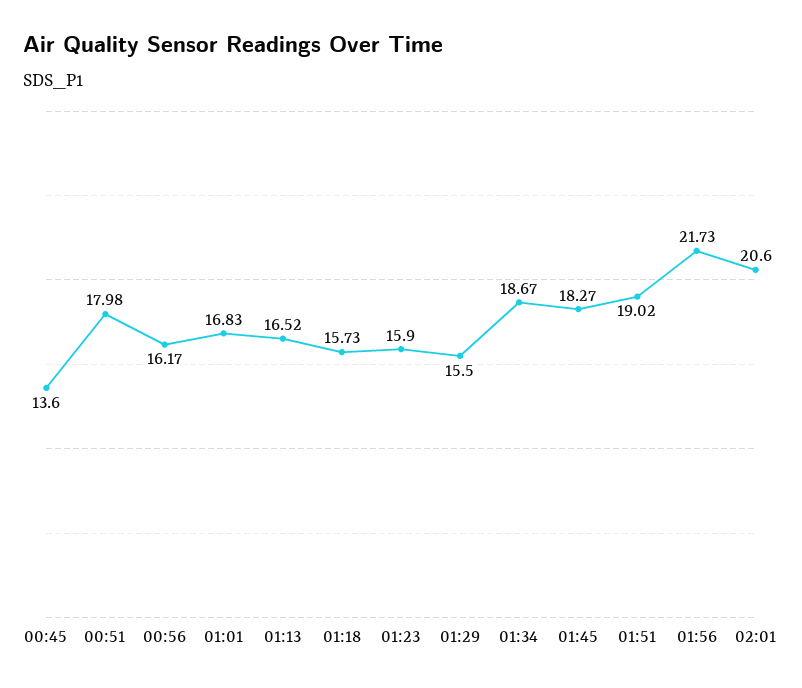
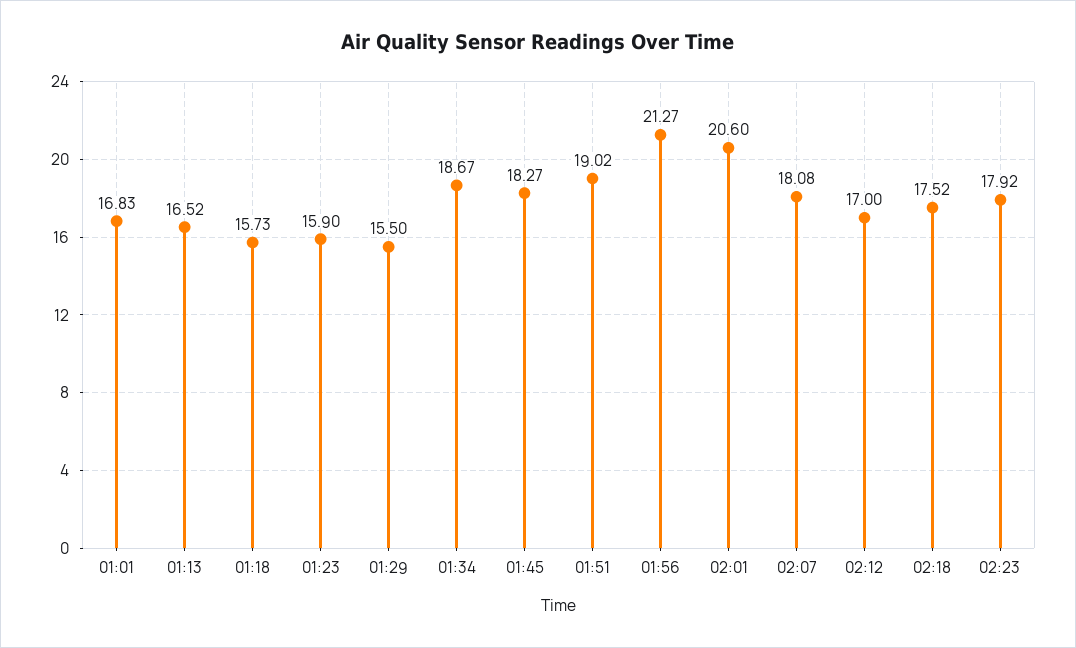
00:45: 13.6 -> none
00:51: 17.98 -> none
00:56: 16.17 -> none
01:56: 21.73 -> 21.27
02:07: none -> 18.08
02:12: none -> 17
02:18: none -> 17.52
02:23: none -> 17.92

